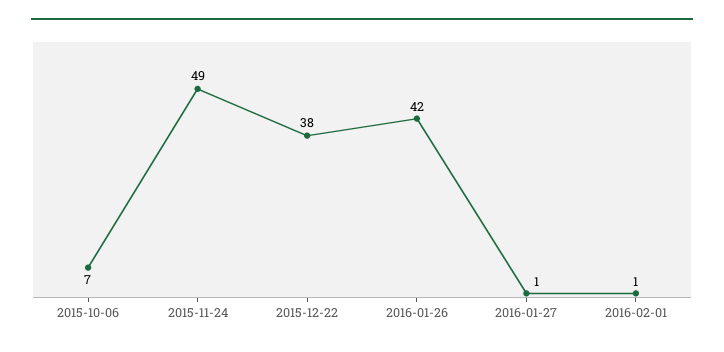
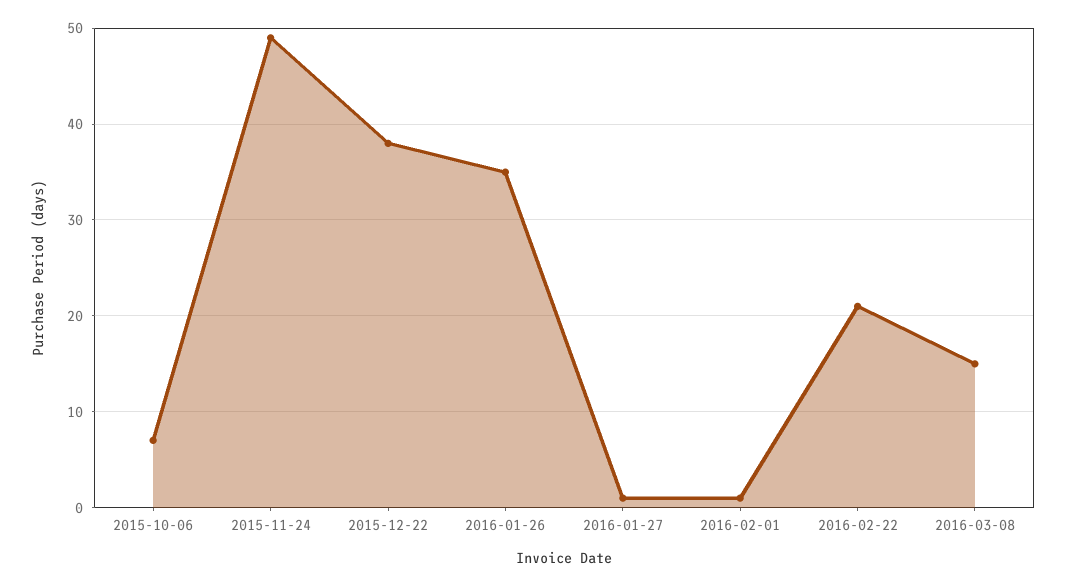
2016-01-26: 42 -> 35
2016-02-22: none -> 21
2016-03-08: none -> 15

